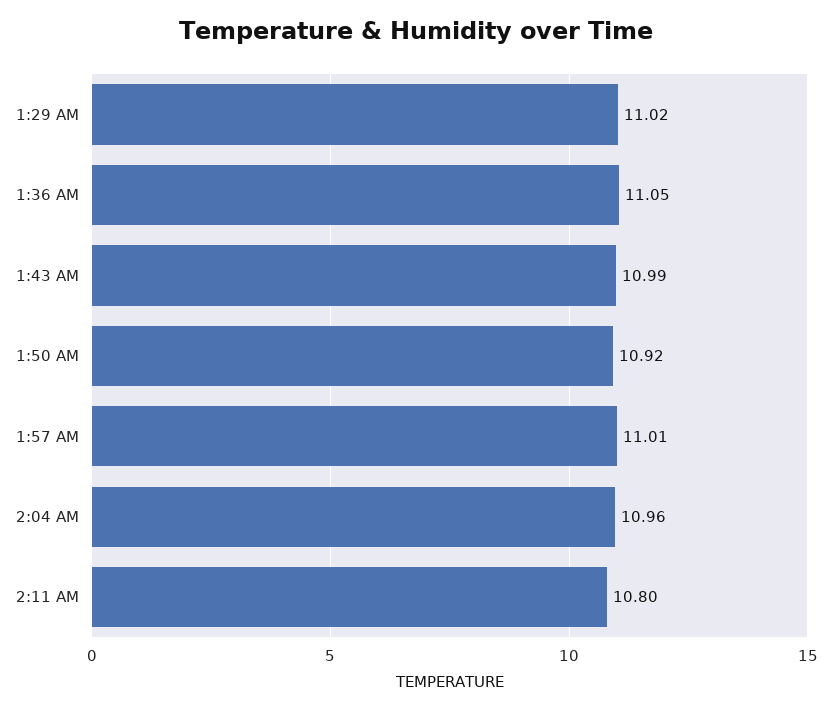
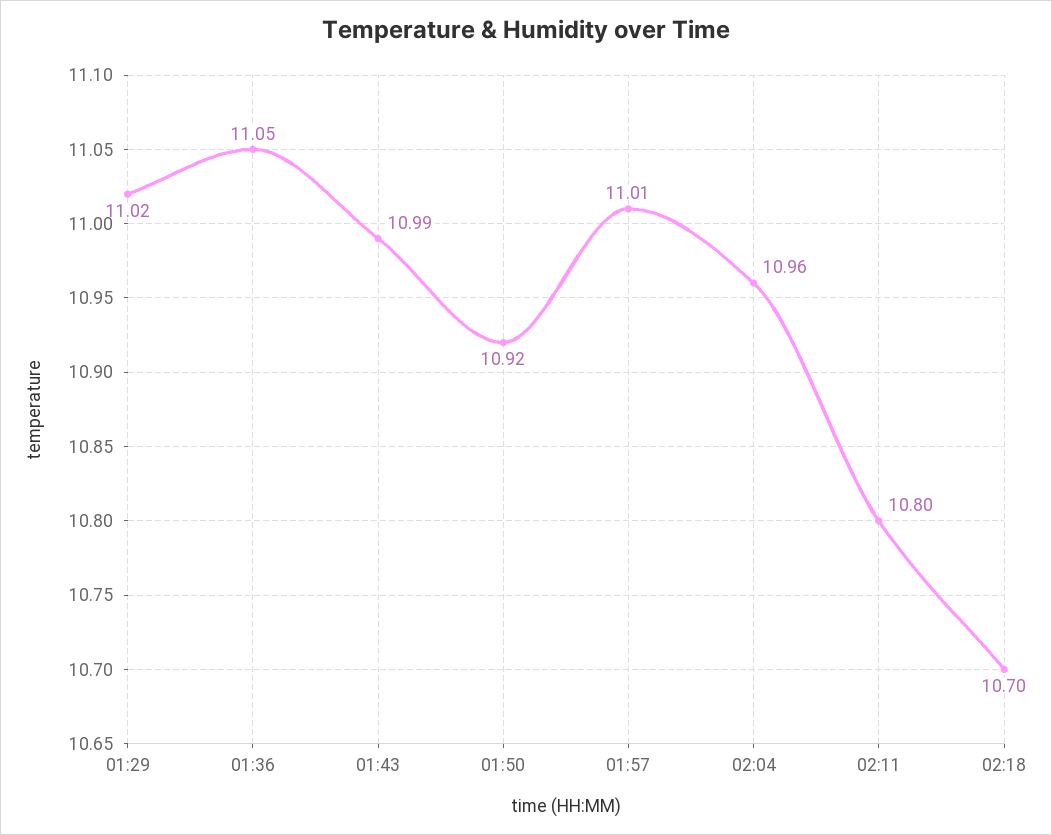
02:18: none -> 10.7

